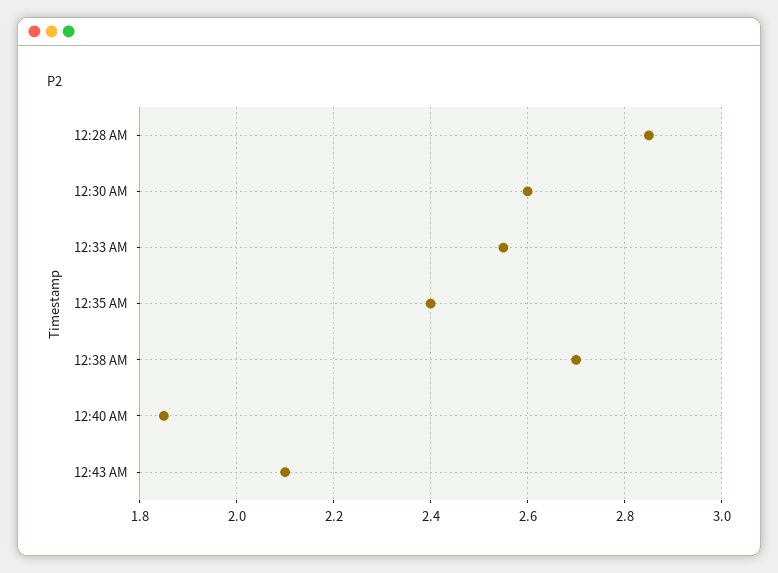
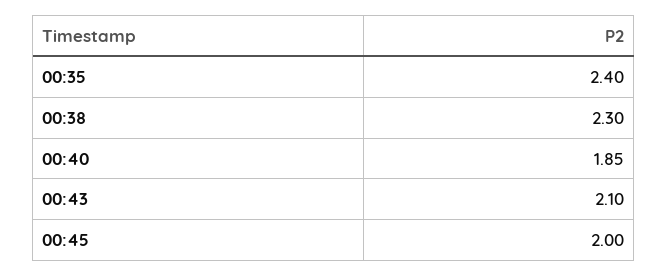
12:28 AM: 2.85 -> none
12:30 AM: 2.6 -> none
12:33 AM: 2.55 -> none
12:38 AM: 2.7 -> 2.3
00:45: none -> 2

